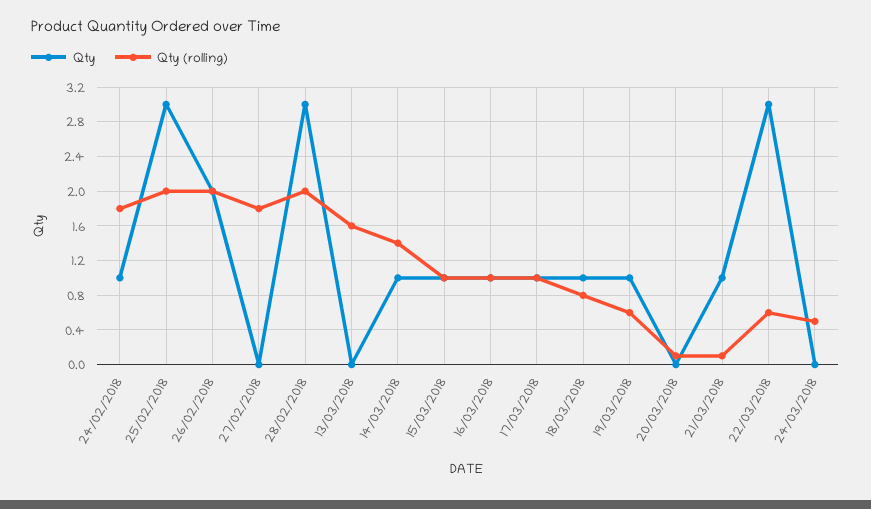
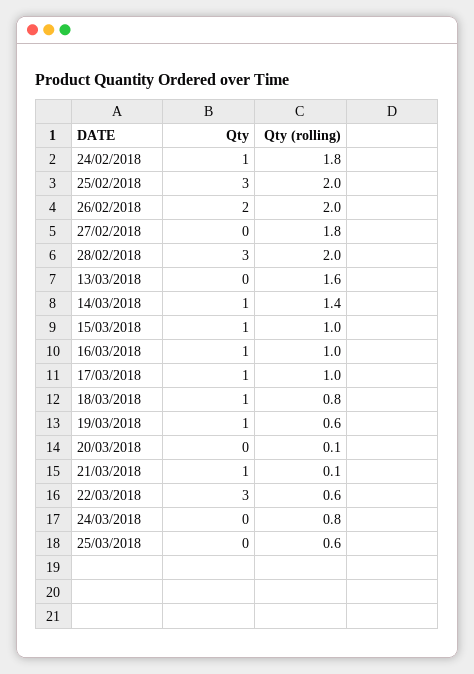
Qty (rolling), 24/03/2018: 0.5 -> 0.8
Qty, 25/03/2018: none -> 0
Qty (rolling), 25/03/2018: none -> 0.6

